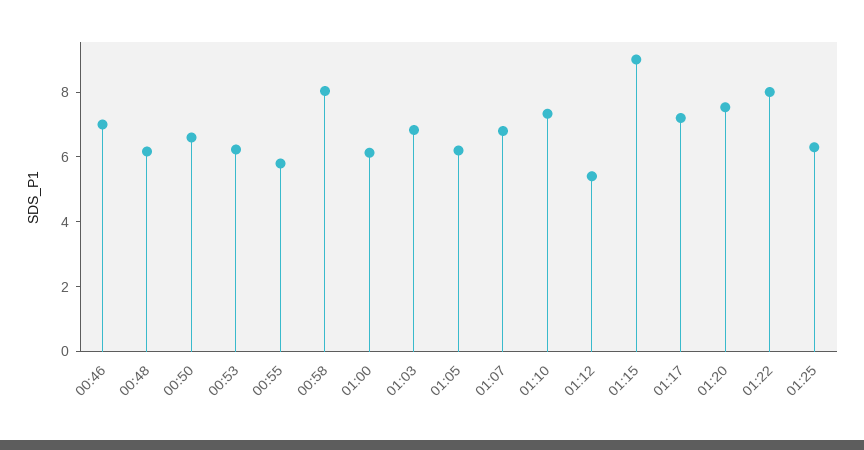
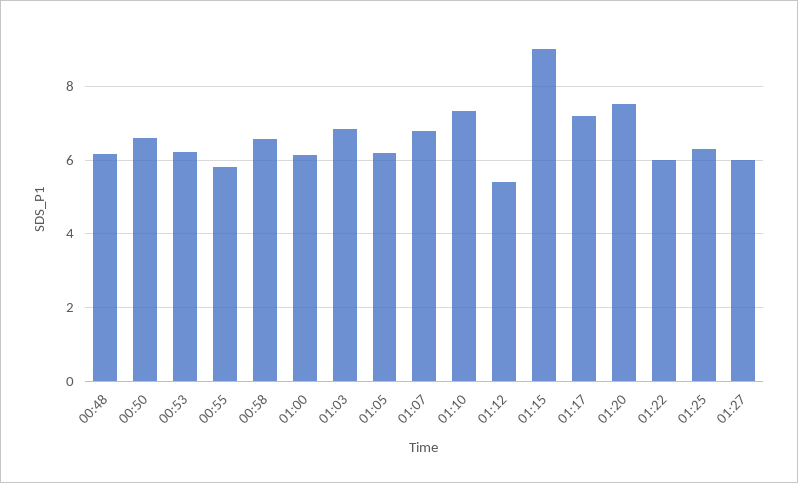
00:46: 7 -> none
00:58: 8 -> 6.6
01:22: 8 -> 6
01:27: none -> 6

